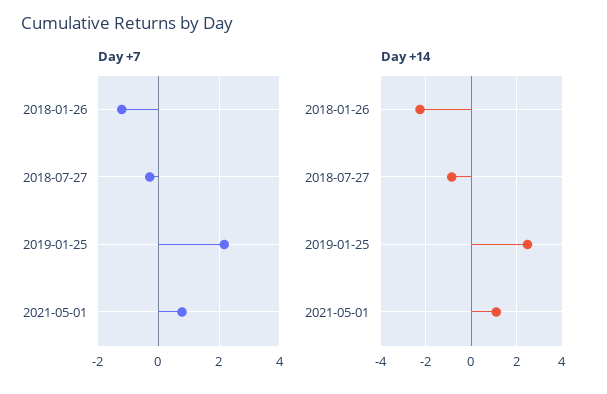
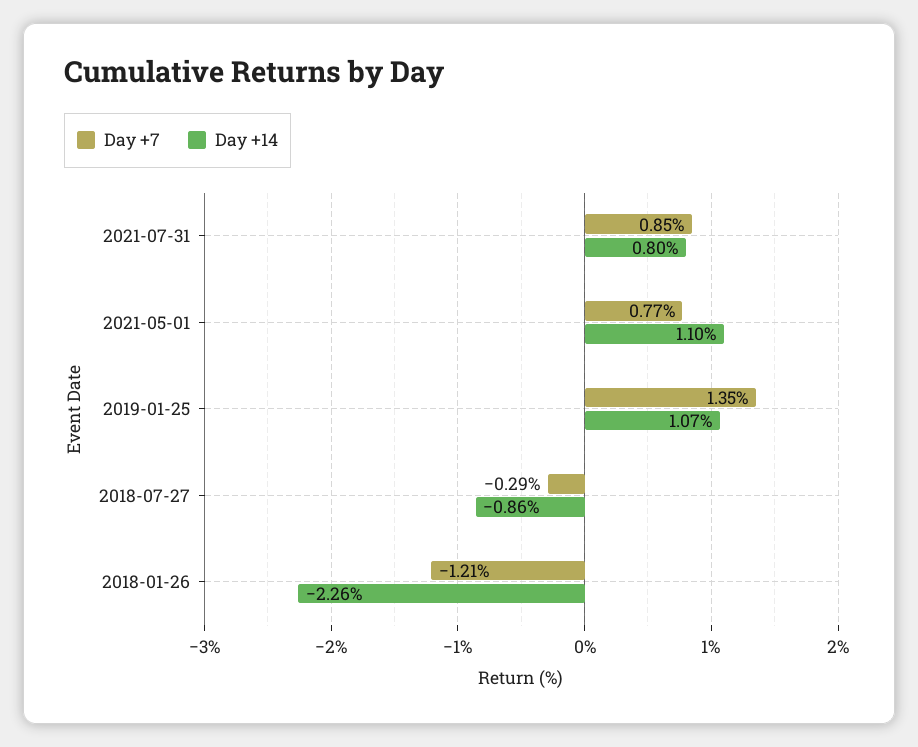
Day +7, 2019-01-25: 2.2 -> 1.35
Day +14, 2019-01-25: 2.5 -> 1.07
Day +7, 2021-07-31: none -> 0.85
Day +14, 2021-07-31: none -> 0.8

